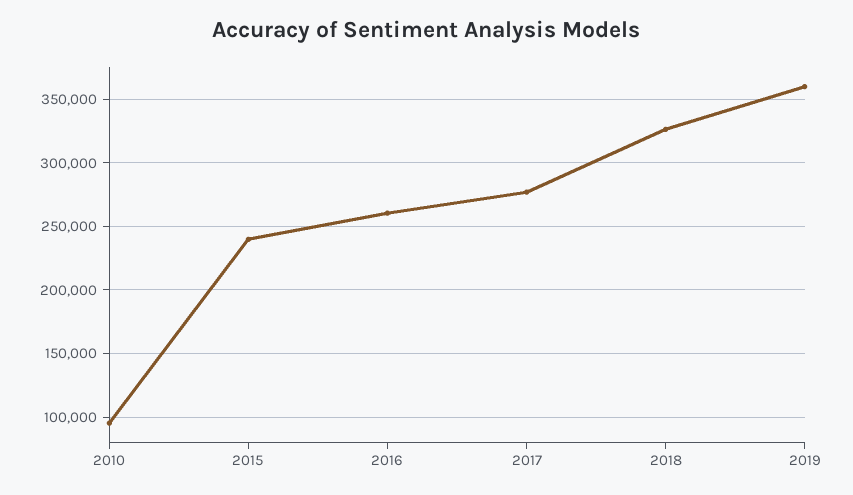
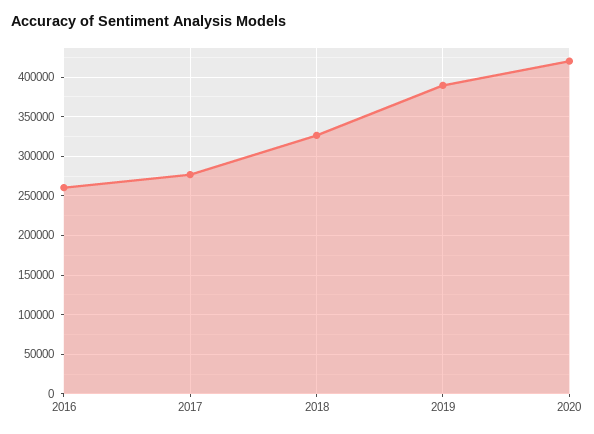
2010: 95000 -> none
2015: 240000 -> none
2019: 360000 -> 390000
2020: none -> 420000

